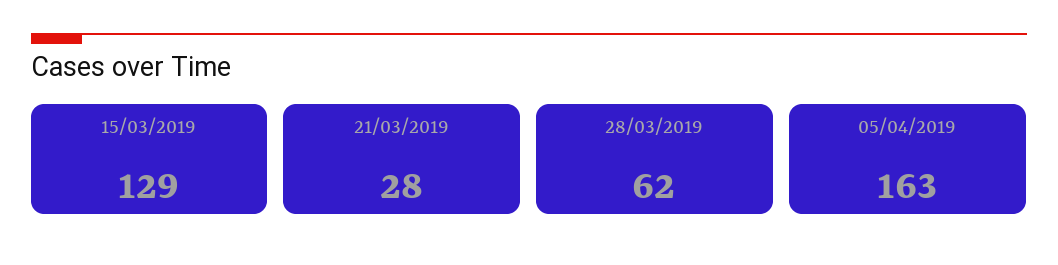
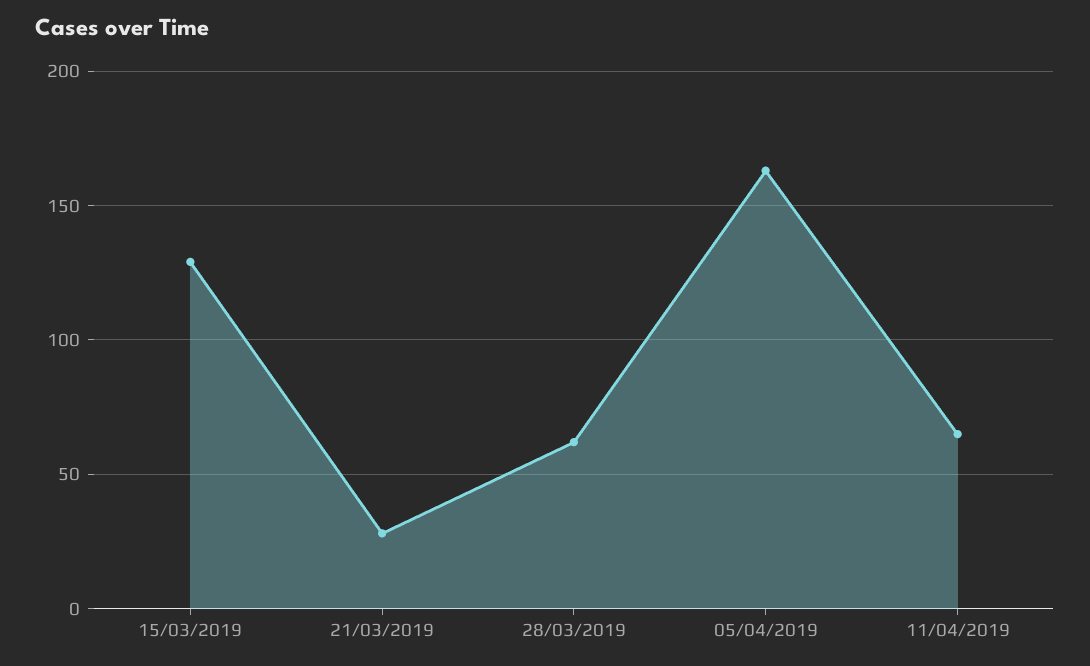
11/04/2019: none -> 65

